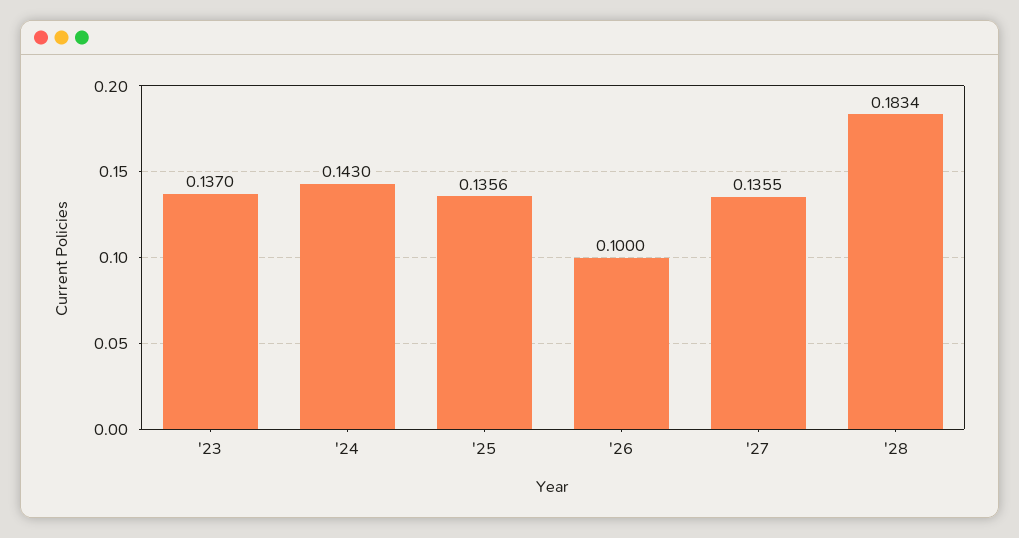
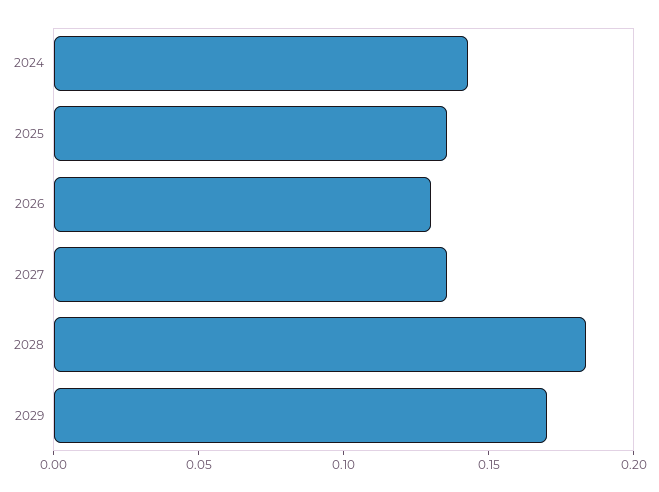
'23: 0.137 -> none
'26: 0.1 -> 0.13
2029: none -> 0.17

